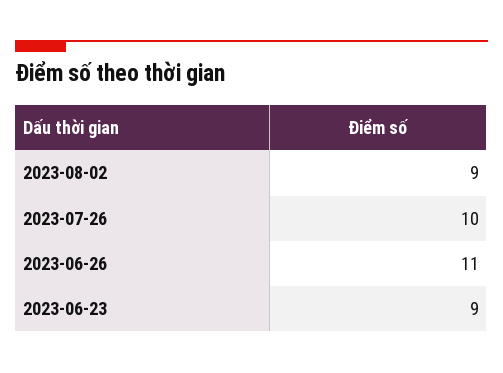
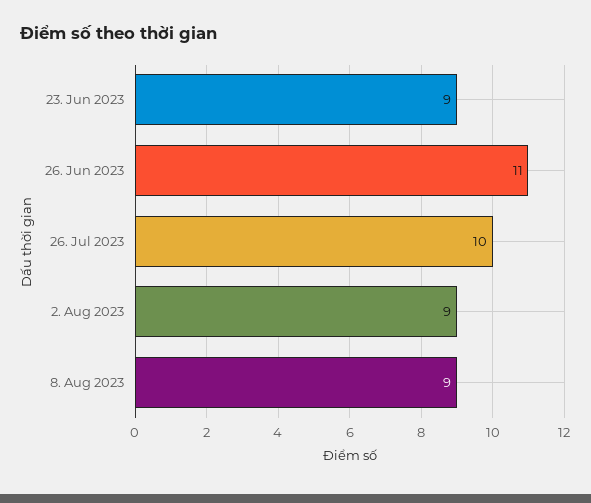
8. Aug 2023: none -> 9

